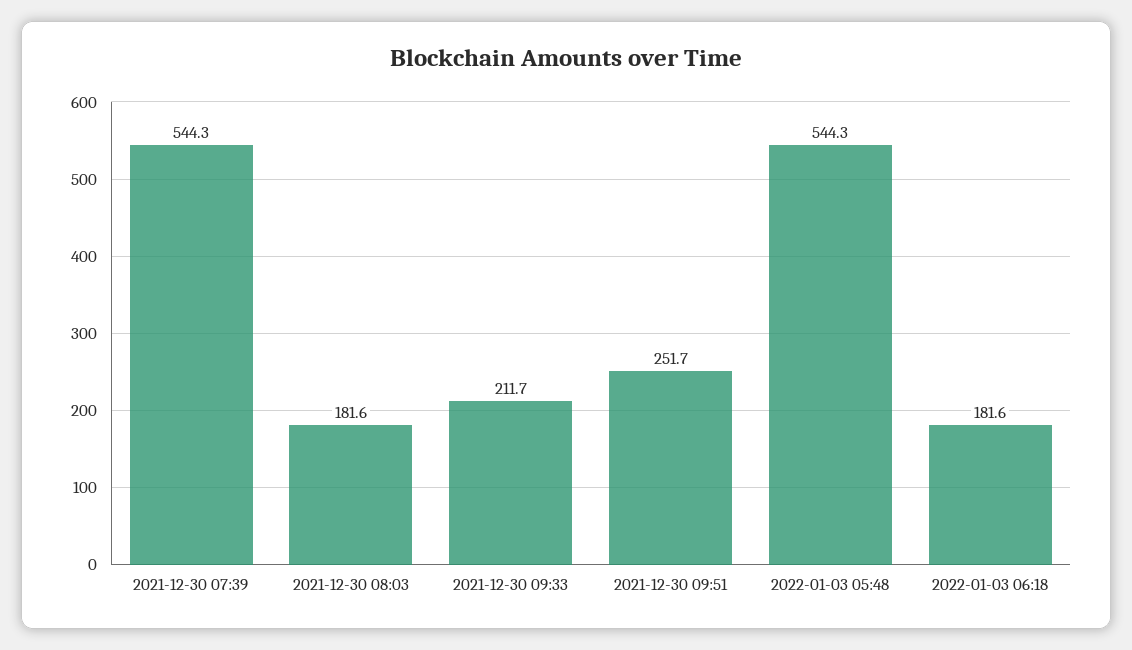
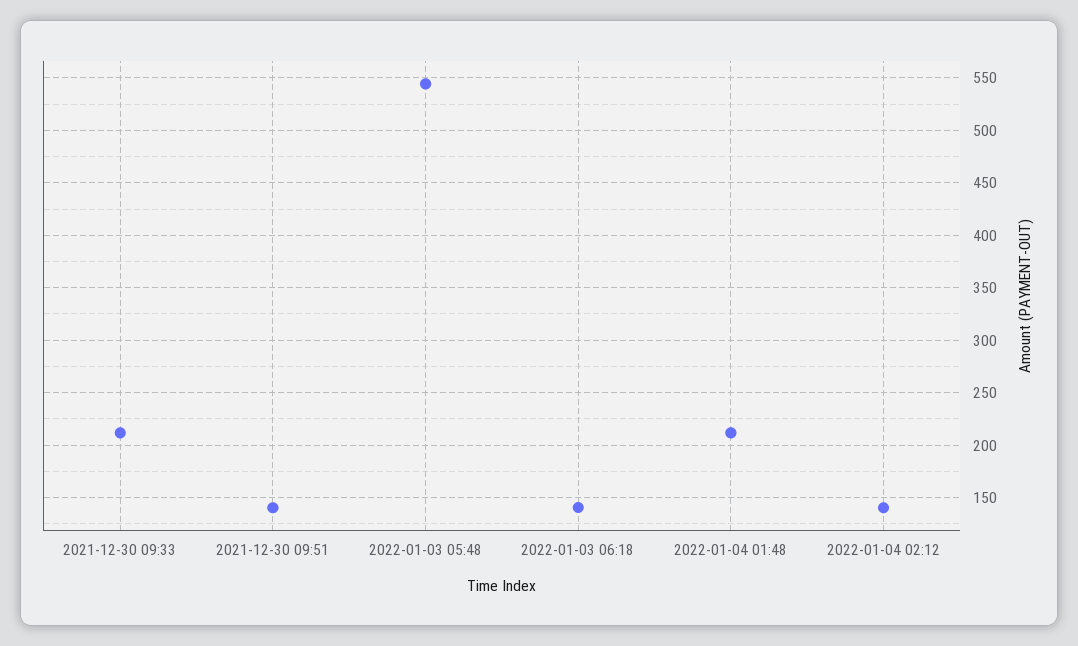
2021-12-30 07:39: 544.3 -> none
2021-12-30 08:03: 181.6 -> none
2021-12-30 09:51: 251.7 -> 140
2022-01-03 06:18: 181.6 -> 140
2022-01-04 01:48: none -> 210
2022-01-04 02:12: none -> 140

